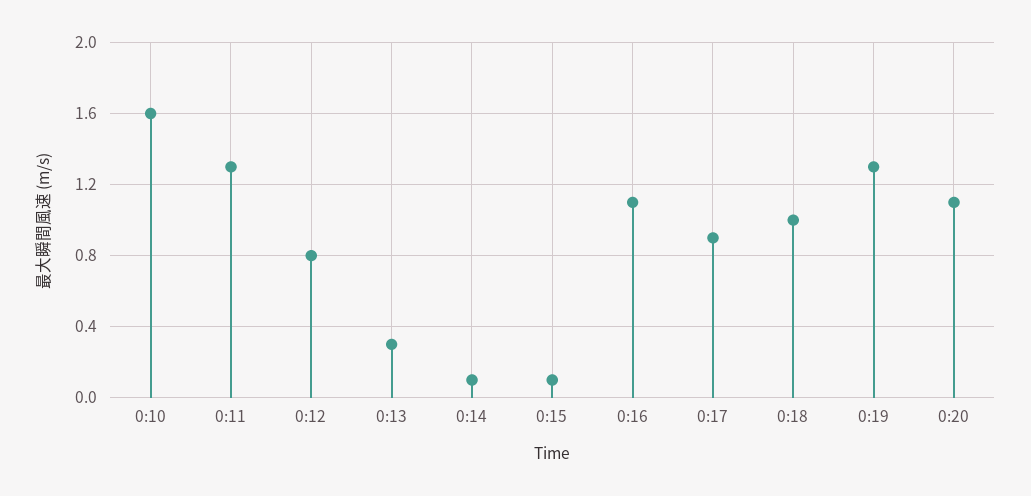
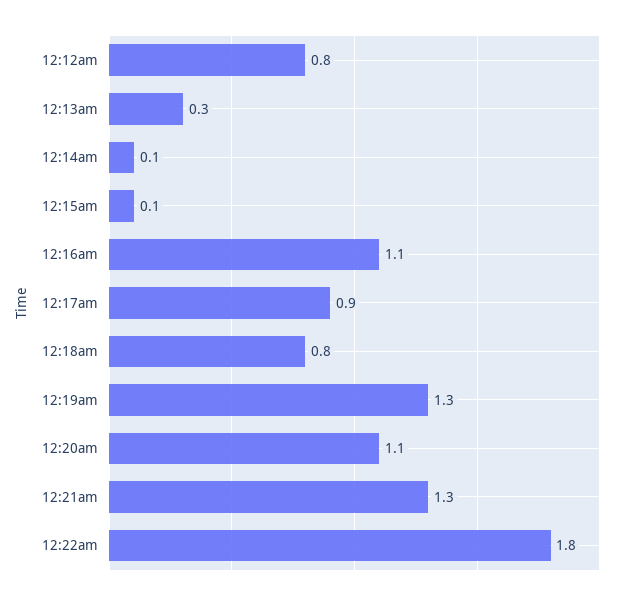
0:10: 1.6 -> none
0:11: 1.3 -> none
0:18: 1 -> 0.8
12:21am: none -> 1.3
12:22am: none -> 1.8

